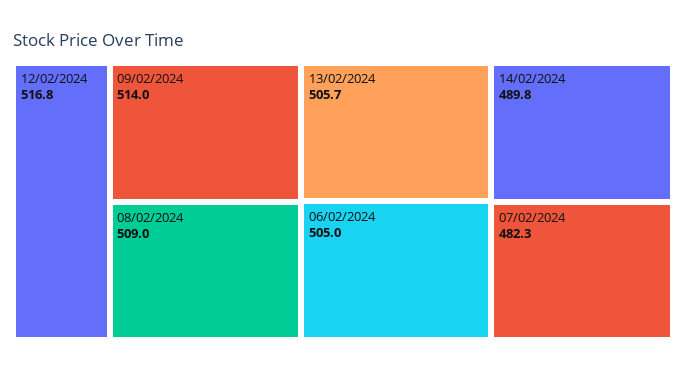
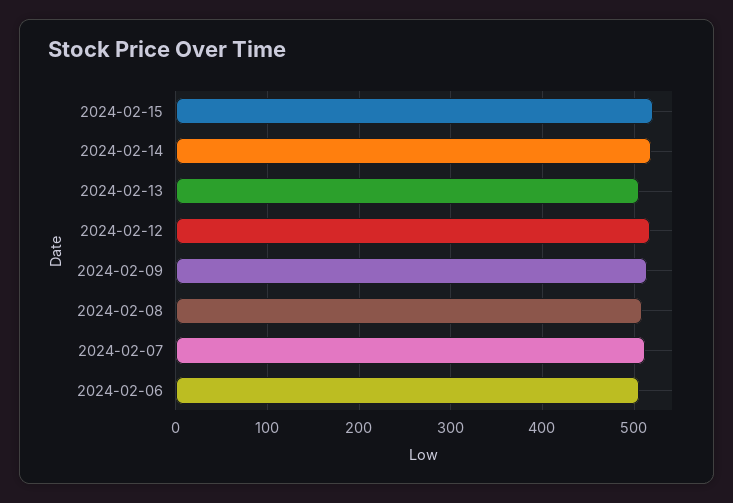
14/02/2024: 489.8 -> 520
07/02/2024: 482.3 -> 510
2024-02-15: none -> 520

